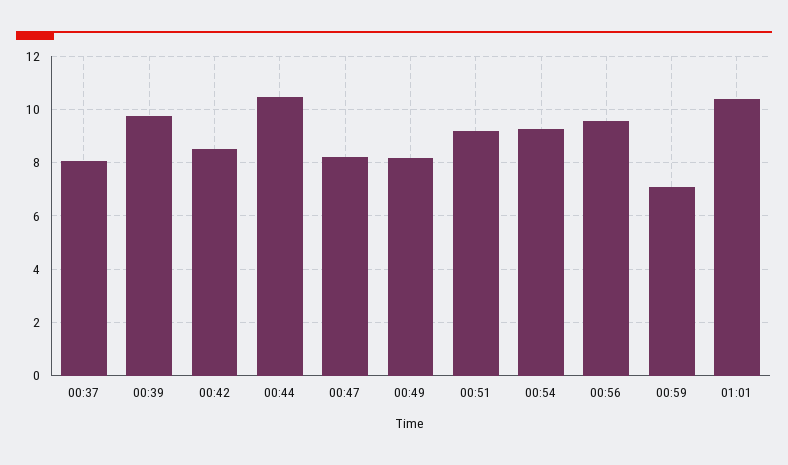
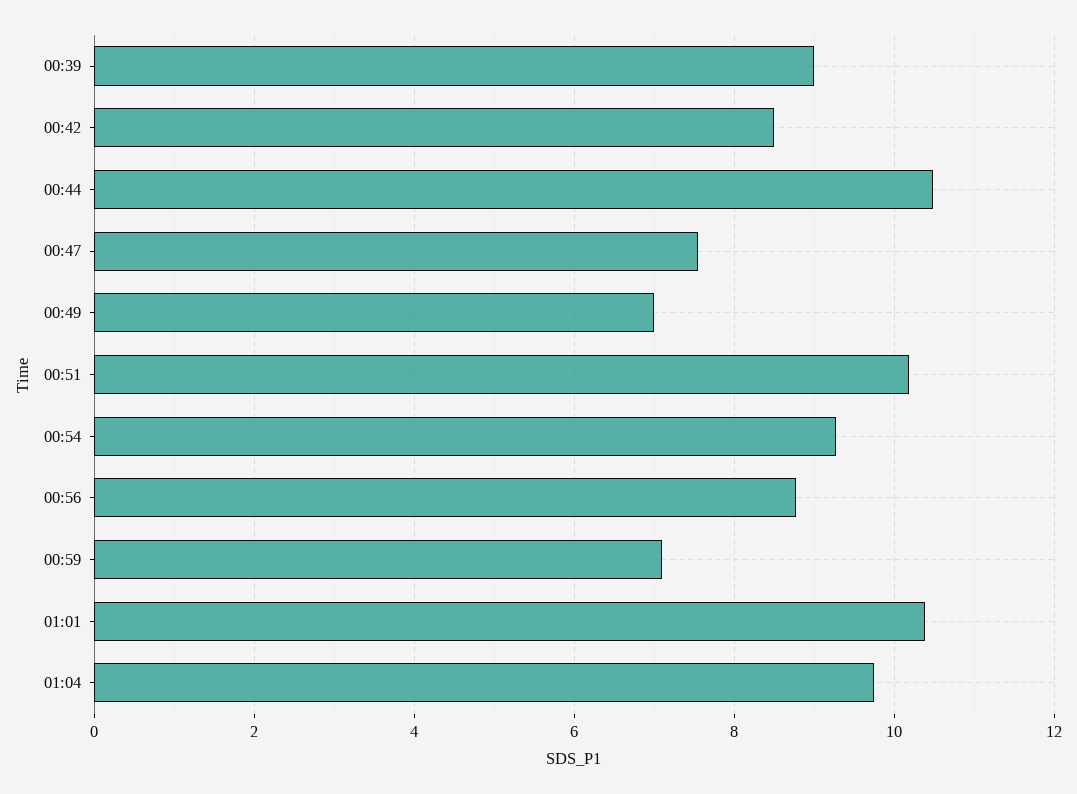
00:37: 8 -> none
00:39: 9.75 -> 9
00:47: 8.25 -> 7.6
00:49: 8.25 -> 7
00:51: 9.25 -> 10.2
00:56: 9.5 -> 8.8
01:04: none -> 9.8

